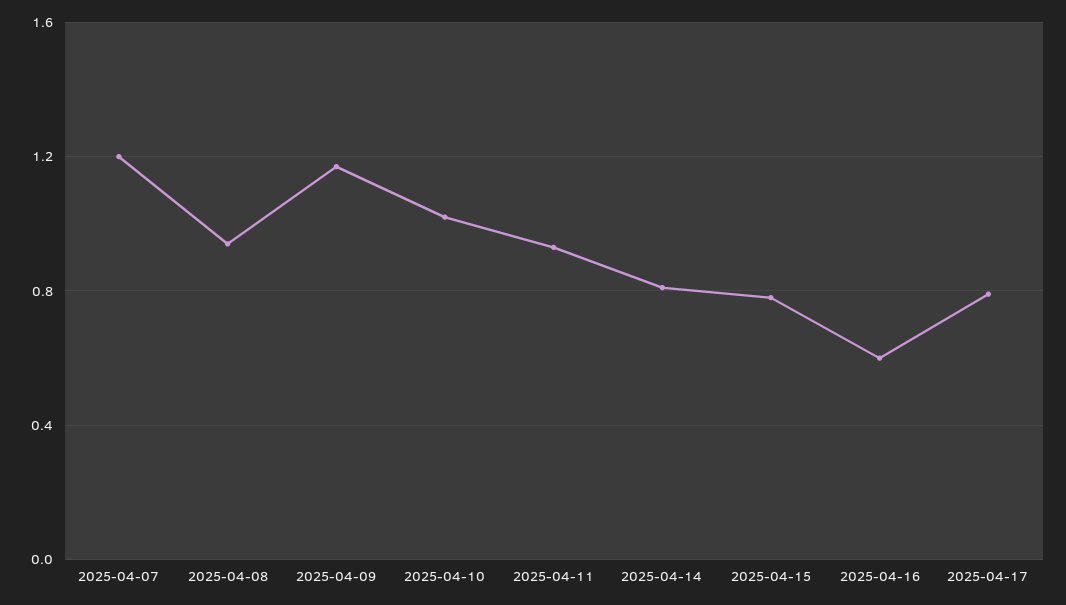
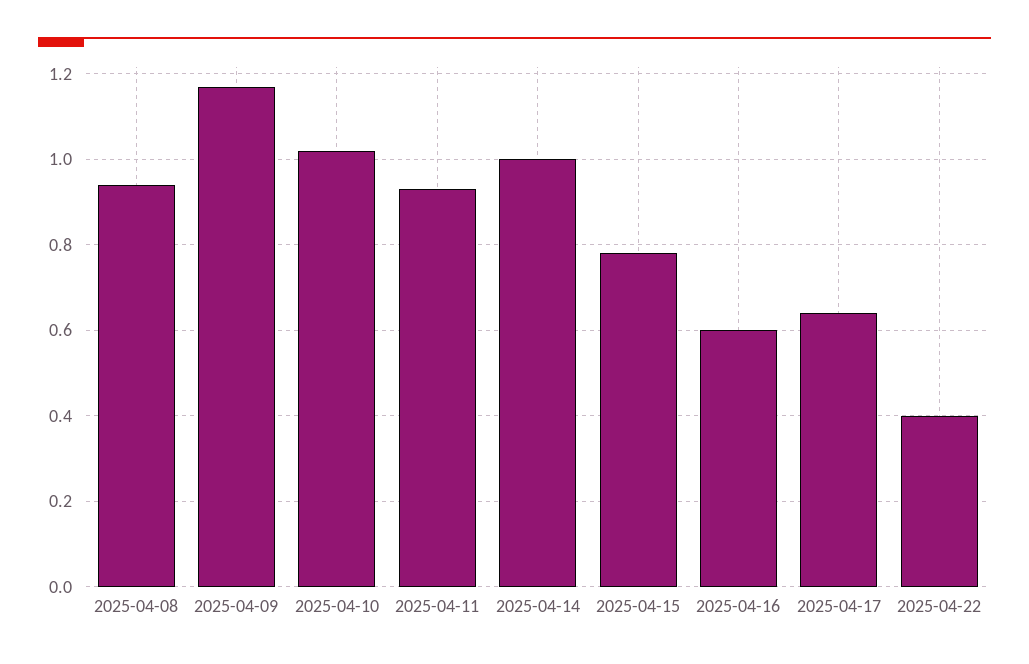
2025-04-07: 1.2 -> none
2025-04-14: 0.8 -> 1
2025-04-17: 0.8 -> 0.65
2025-04-22: none -> 0.4

